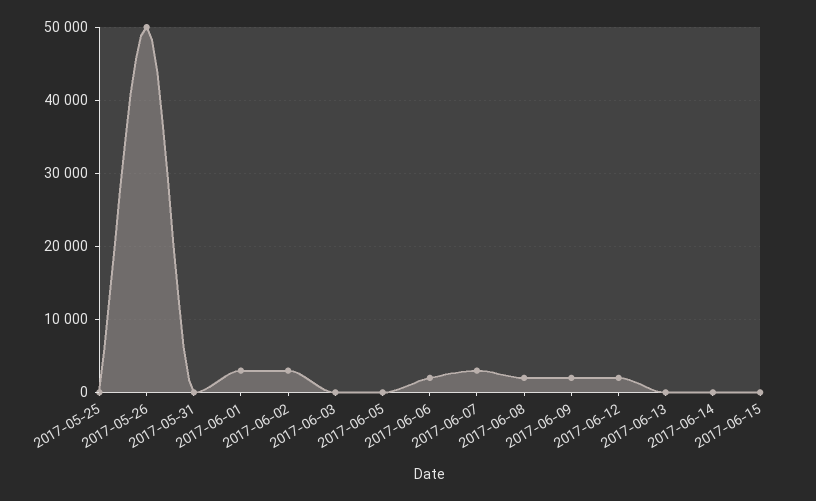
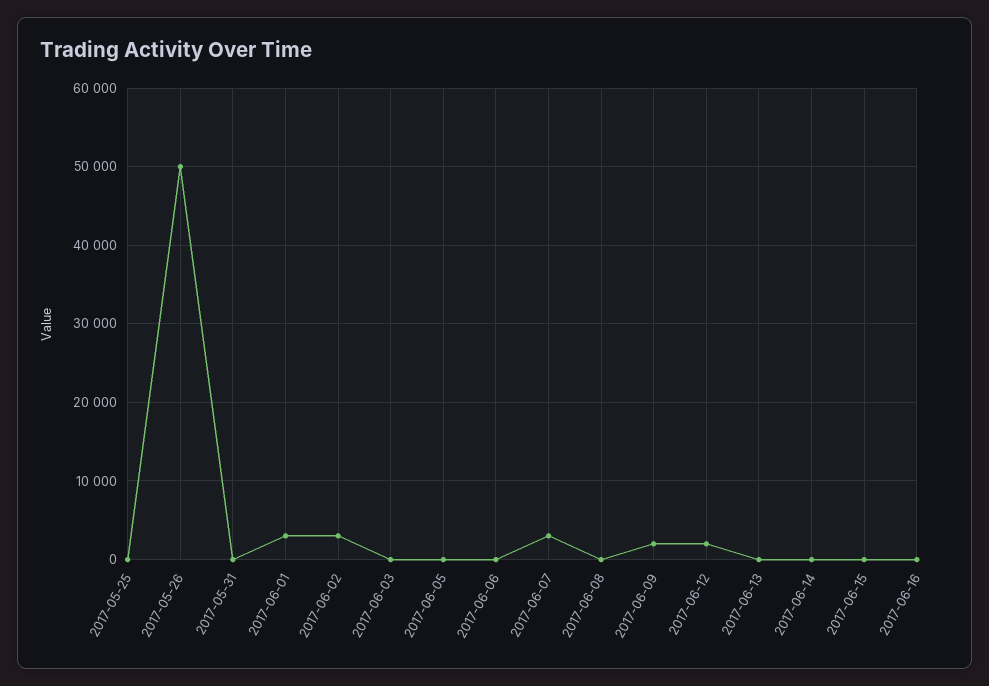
2017-06-06: 2000 -> 0
2017-06-08: 2000 -> 0
2017-06-16: none -> 0

